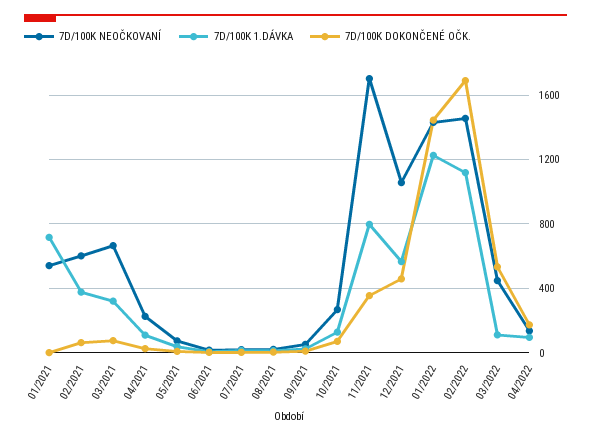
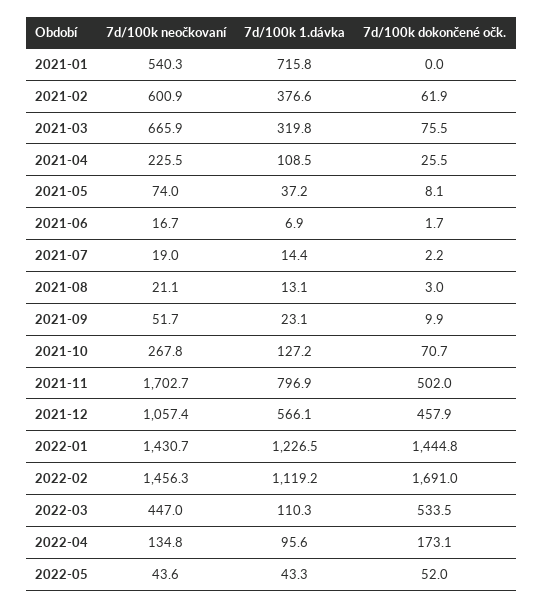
7D/100K DOKONČENÉ OČK., 11/2021: 350 -> 502
7D/100K NEOČKOVANÍ, 2022-05: none -> 43.6
7D/100K 1.DÁVKA, 2022-05: none -> 43.3
7D/100K DOKONČENÉ OČK., 2022-05: none -> 52

